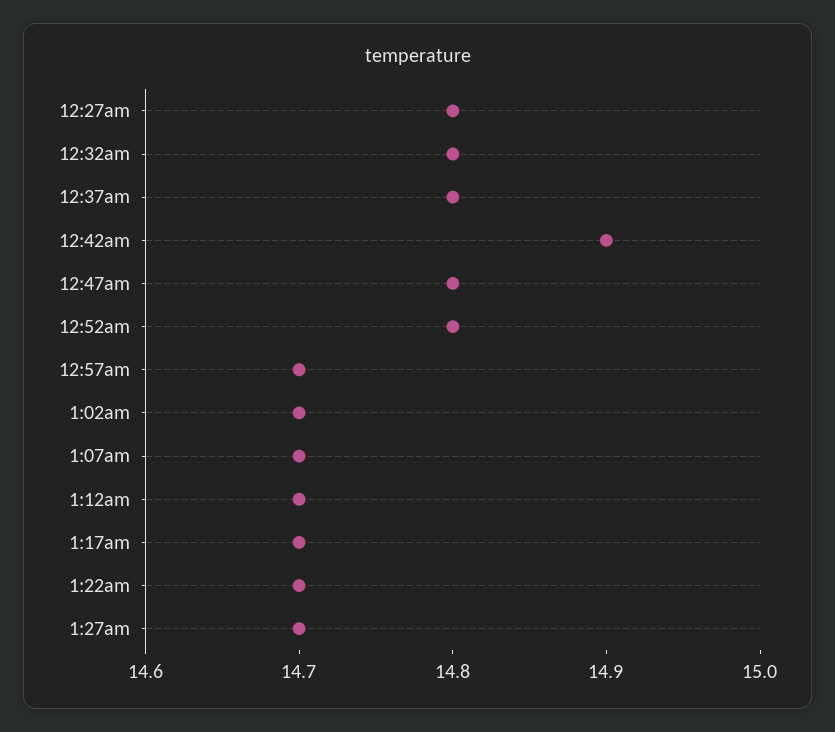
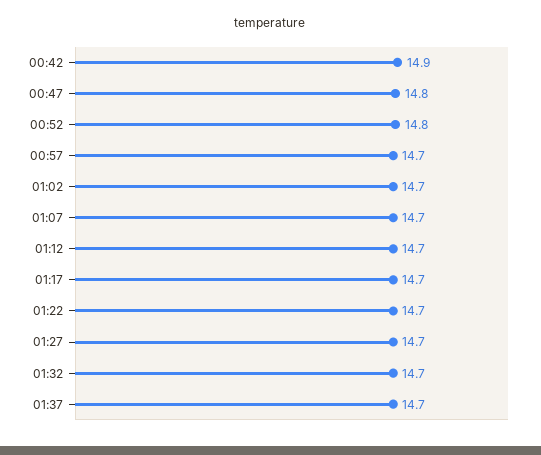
12:27am: 14.8 -> none
12:32am: 14.8 -> none
12:37am: 14.8 -> none
01:32: none -> 14.7
01:37: none -> 14.7

